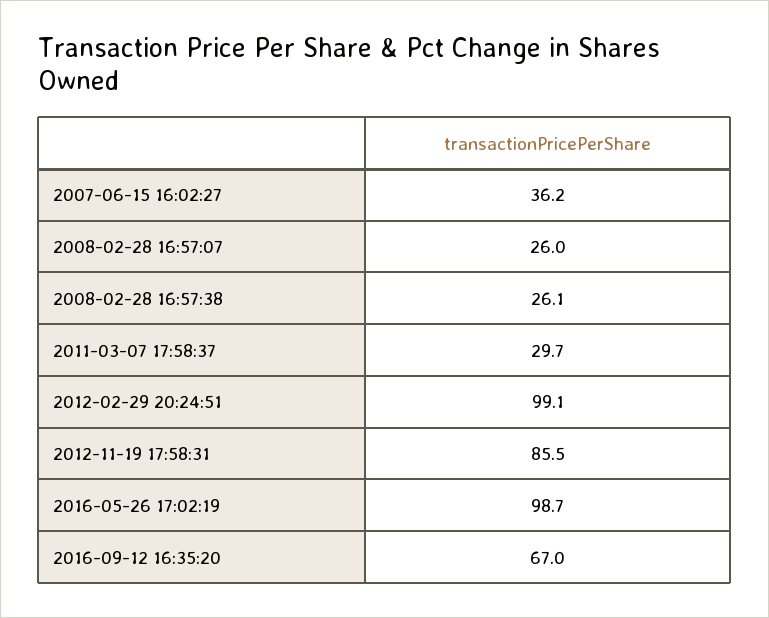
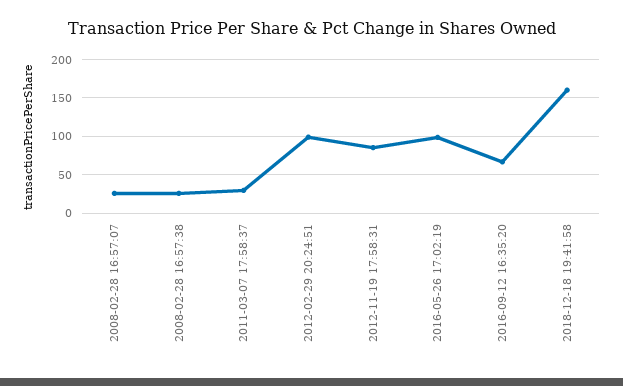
2007-06-15 16:02:27: 36.2 -> none
2018-12-18 19:41:58: none -> 160

